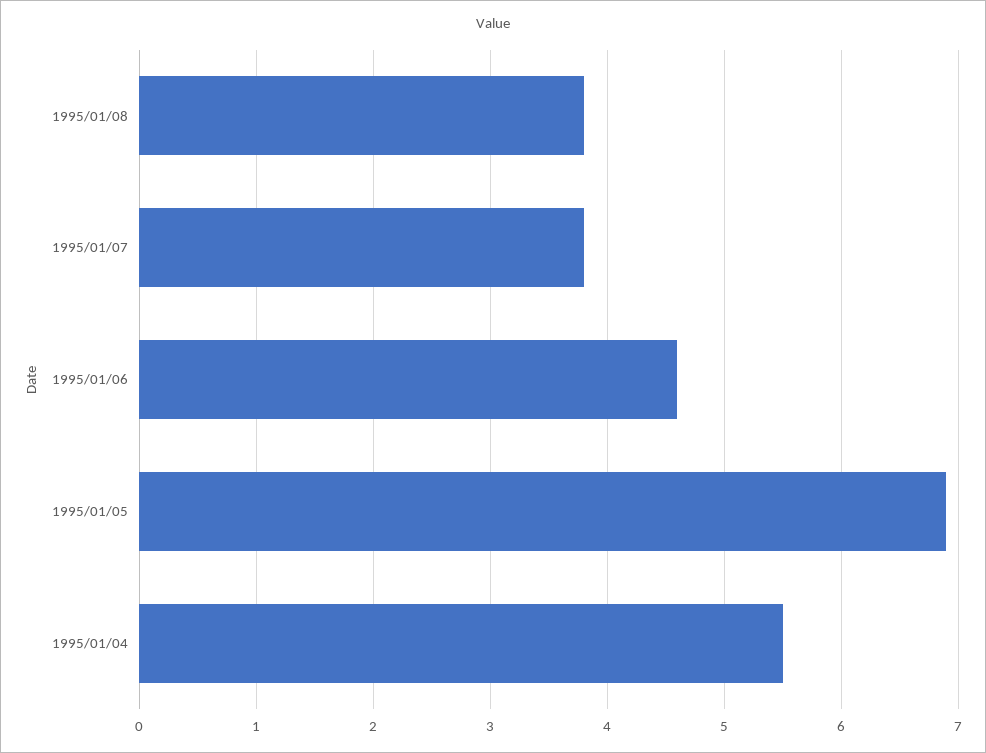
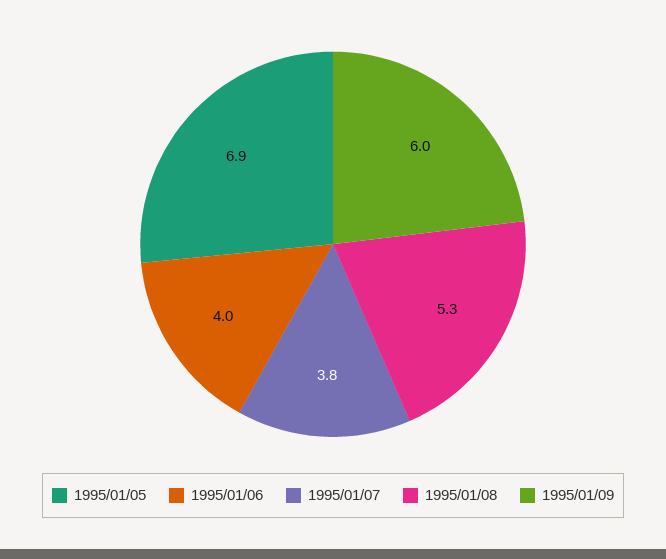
1995/01/08: 3.8 -> 5.3
1995/01/06: 4.6 -> 4
1995/01/04: 5.5 -> none
1995/01/09: none -> 6

